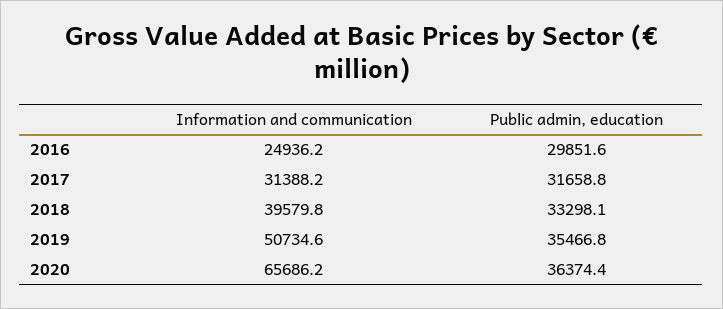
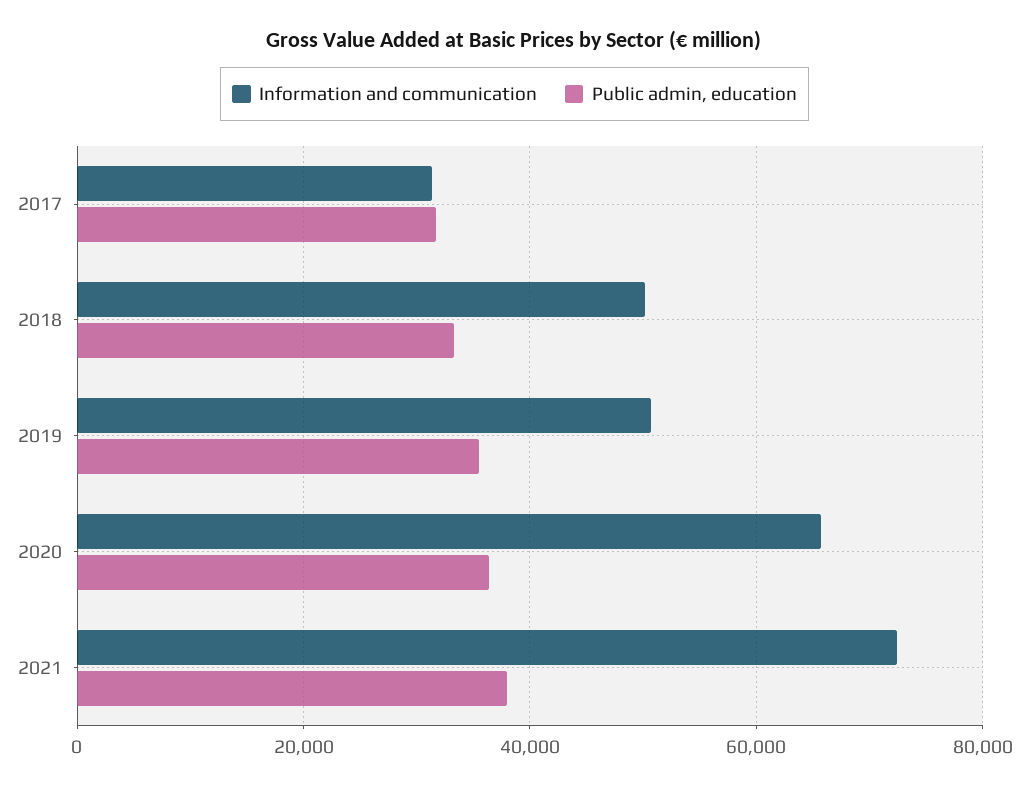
Information and communication, 2016: 24936.2 -> none
Public admin, education, 2016: 29851.6 -> none
Information and communication, 2018: 39579.8 -> 50000
Information and communication, 2021: none -> 72000
Public admin, education, 2021: none -> 38000

